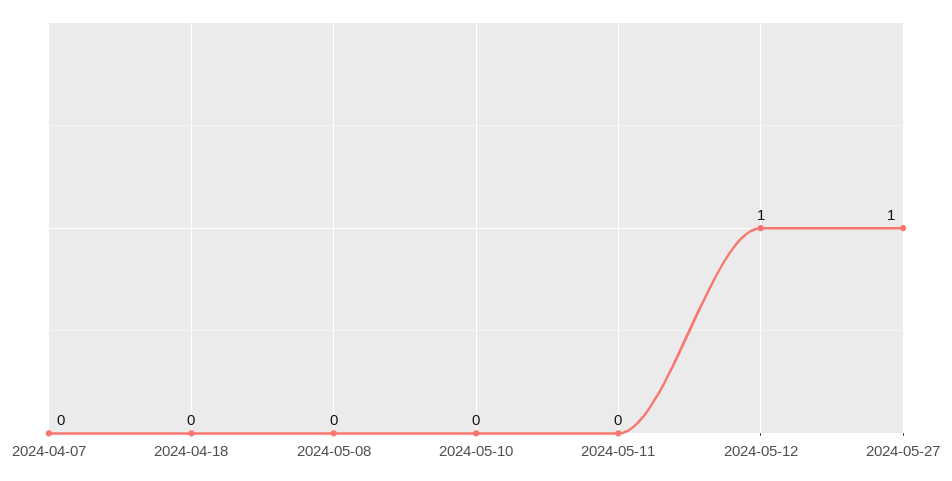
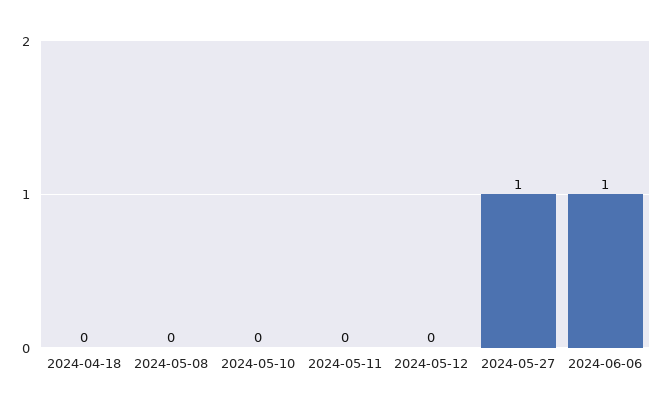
2024-04-07: 0 -> none
2024-05-12: 1 -> 0
2024-06-06: none -> 1

